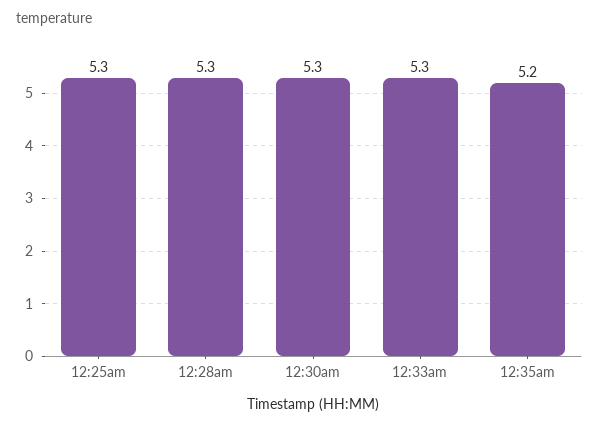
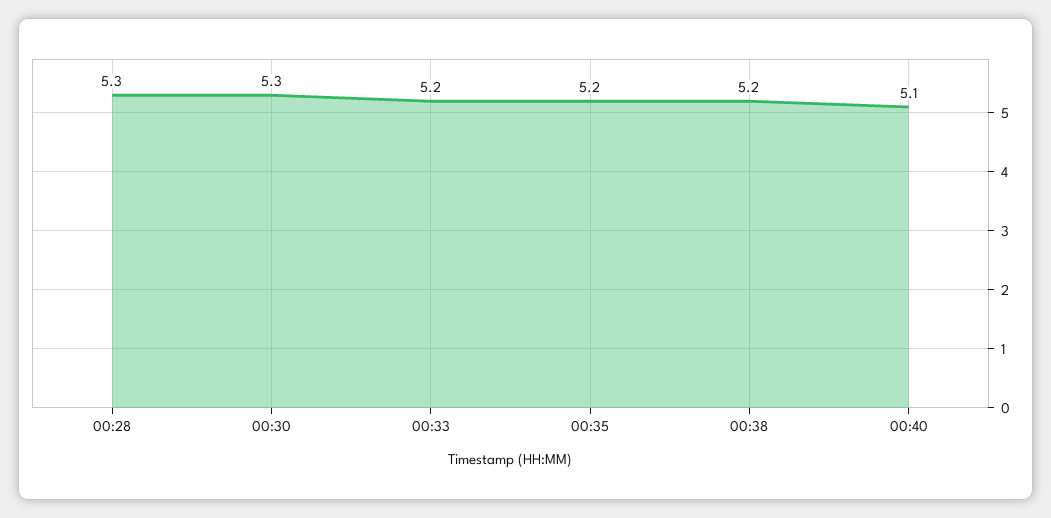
12:25am: 5.3 -> none
12:33am: 5.3 -> 5.2
00:38: none -> 5.2
00:40: none -> 5.1

